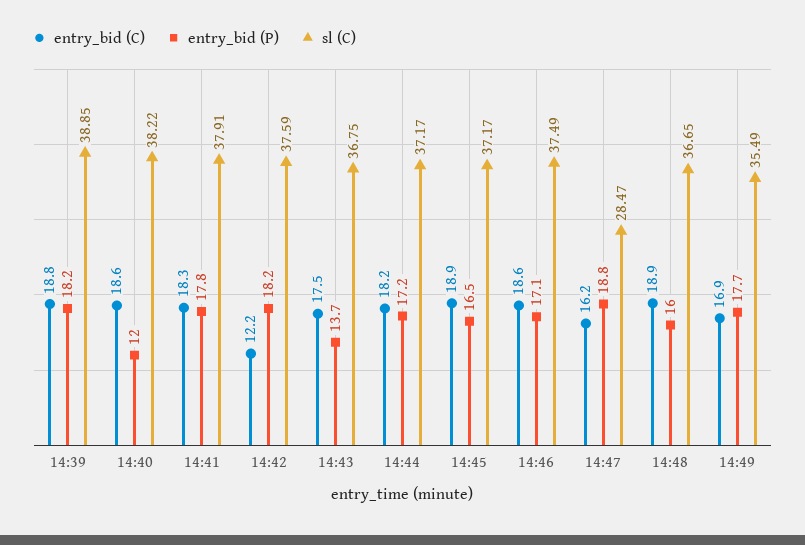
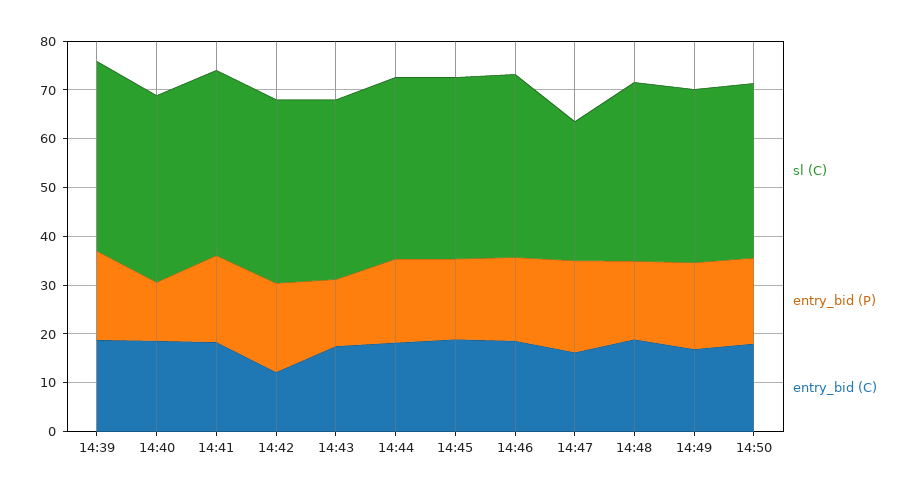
sl (C), 14:50: none -> 36
entry_bid (P), 14:50: none -> 18
entry_bid (C), 14:50: none -> 18

